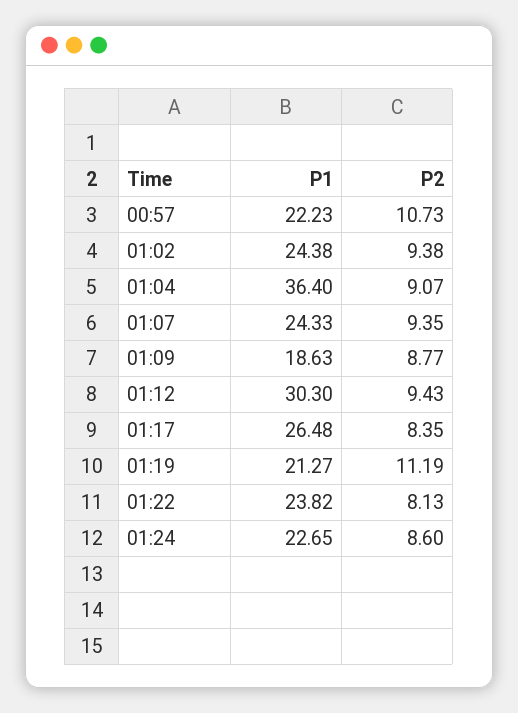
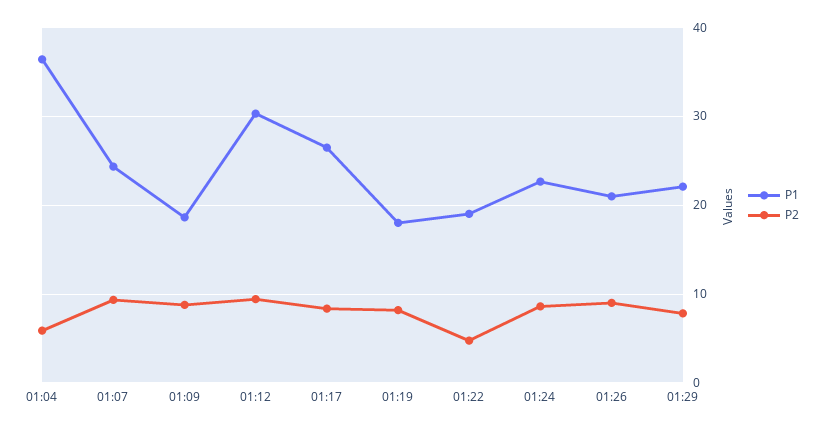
P1, 00:57: 22.23 -> none
P2, 00:57: 10.73 -> none
P1, 01:02: 24.38 -> none
P2, 01:02: 9.38 -> none
P2, 01:04: 9.07 -> 6
P1, 01:19: 21.27 -> 18
P2, 01:19: 11.19 -> 8
P1, 01:22: 23.82 -> 19
P2, 01:22: 8.13 -> 5
P1, 01:26: none -> 21
P2, 01:26: none -> 9
P1, 01:29: none -> 22
P2, 01:29: none -> 8

